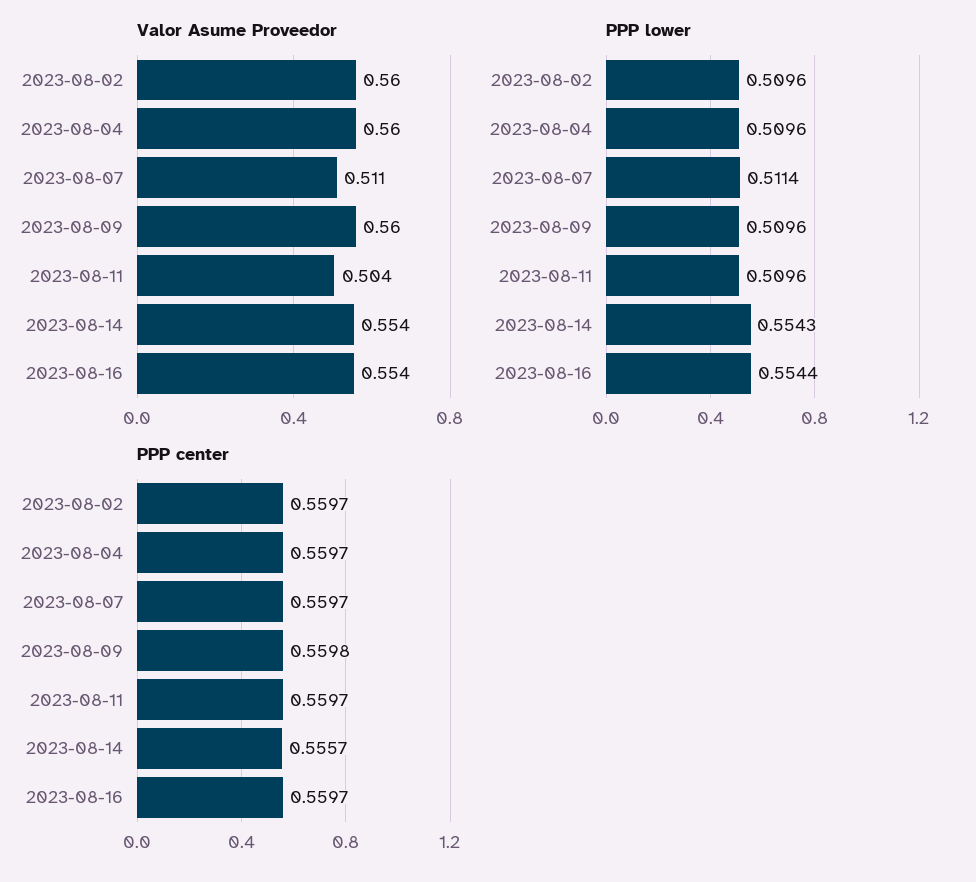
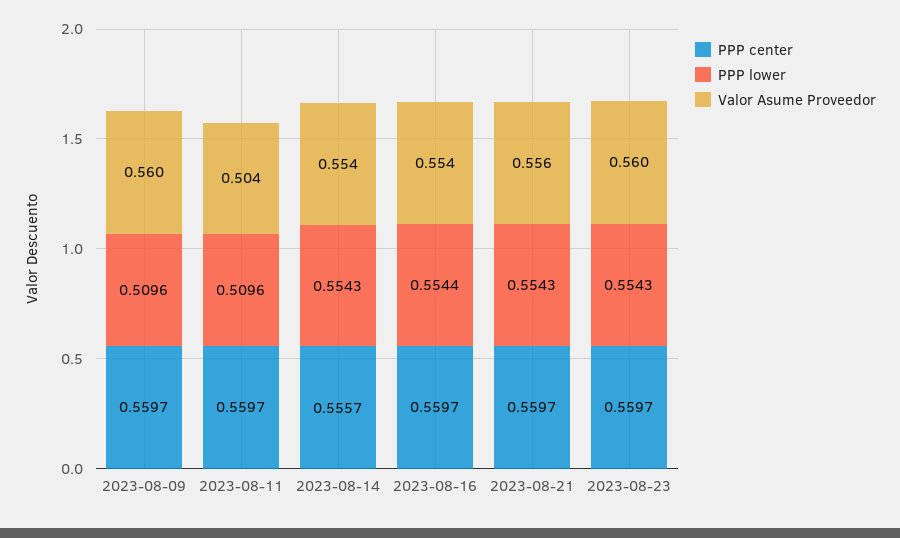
Valor Asume Proveedor, 2023-08-02: 0.56 -> none
Valor Asume Proveedor, 2023-08-04: 0.56 -> none
Valor Asume Proveedor, 2023-08-07: 0.511 -> none
PPP lower, 2023-08-02: 0.5096 -> none
PPP lower, 2023-08-04: 0.5096 -> none
PPP lower, 2023-08-07: 0.5114 -> none
PPP center, 2023-08-02: 0.5597 -> none
PPP center, 2023-08-04: 0.5597 -> none
PPP center, 2023-08-07: 0.5597 -> none
PPP center, 2023-08-09: 0.5598 -> 0.5597
PPP center, 2023-08-21: none -> 0.5597
PPP lower, 2023-08-21: none -> 0.5543
Valor Asume Proveedor, 2023-08-21: none -> 0.556
PPP center, 2023-08-23: none -> 0.5597
PPP lower, 2023-08-23: none -> 0.5543
Valor Asume Proveedor, 2023-08-23: none -> 0.56

